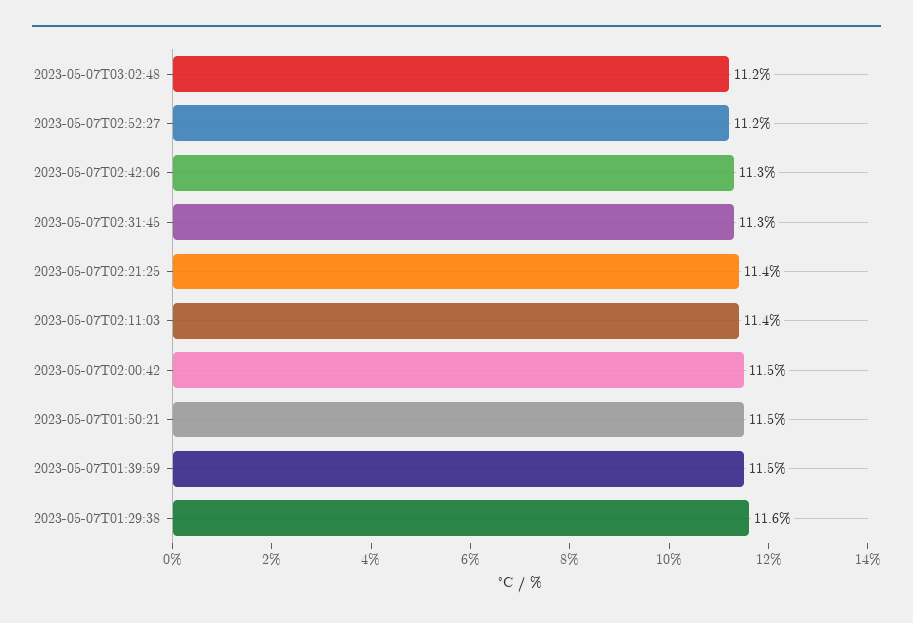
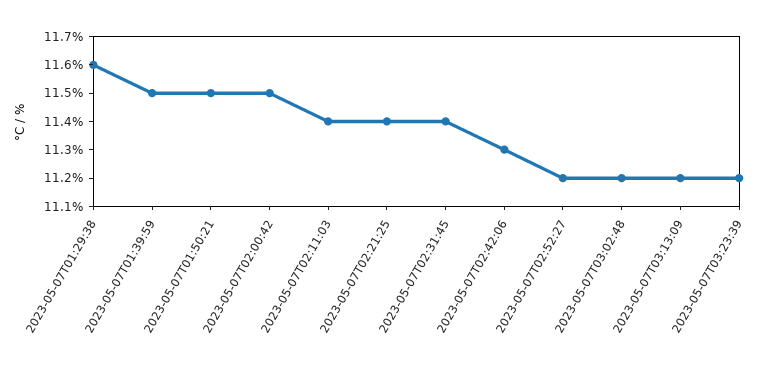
2023-05-07T02:31:45: 11.3 -> 11.4
2023-05-07T03:13:09: none -> 11.2
2023-05-07T03:23:39: none -> 11.2

